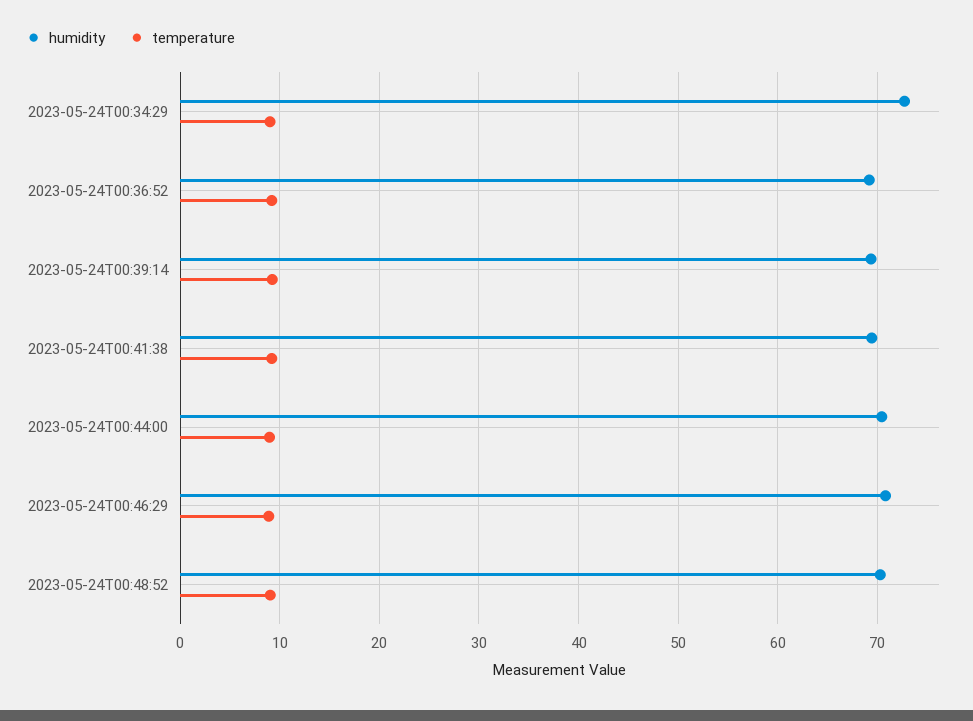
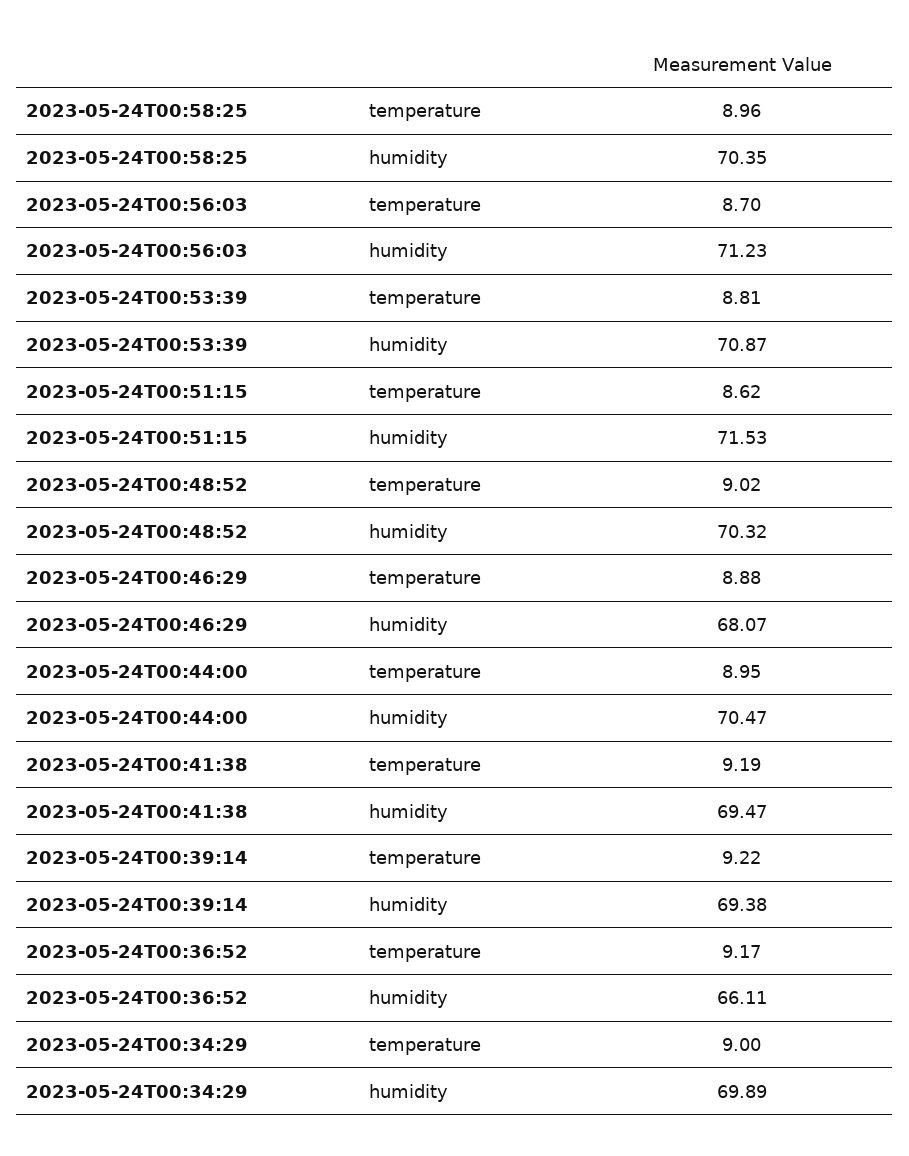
humidity, 2023-05-24T00:34:29: 73 -> 69.89
humidity, 2023-05-24T00:36:52: 69 -> 66.11
humidity, 2023-05-24T00:46:29: 71 -> 68.07
temperature, 2023-05-24T00:58:25: none -> 8.96
humidity, 2023-05-24T00:58:25: none -> 70.35
temperature, 2023-05-24T00:56:03: none -> 8.7
humidity, 2023-05-24T00:56:03: none -> 71.23
temperature, 2023-05-24T00:53:39: none -> 8.81
humidity, 2023-05-24T00:53:39: none -> 70.87
temperature, 2023-05-24T00:51:15: none -> 8.62
humidity, 2023-05-24T00:51:15: none -> 71.53

